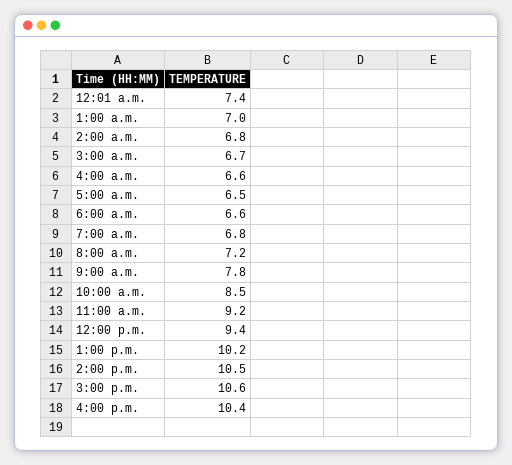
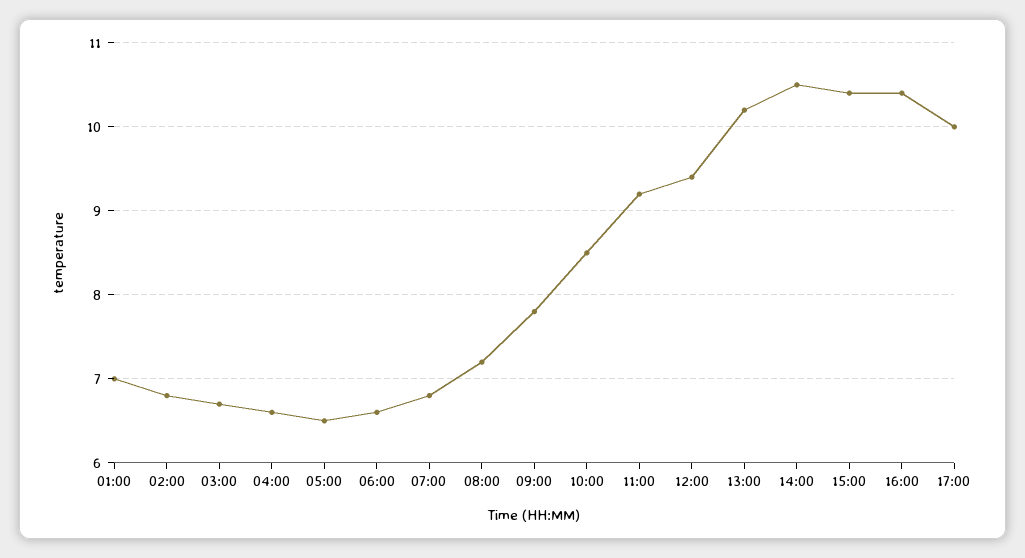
12:01 a.m.: 7.4 -> none
3:00 p.m.: 10.6 -> 10.4
17:00: none -> 10

